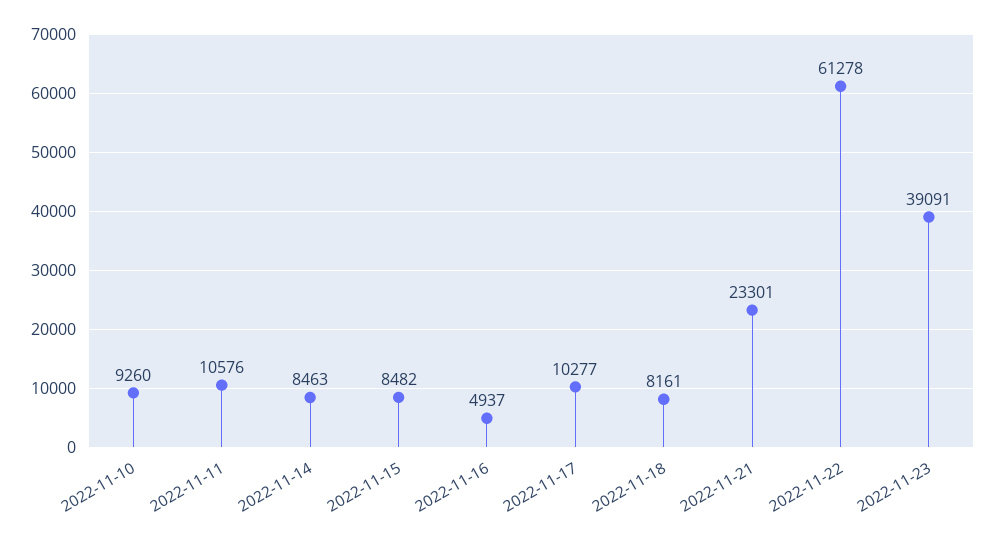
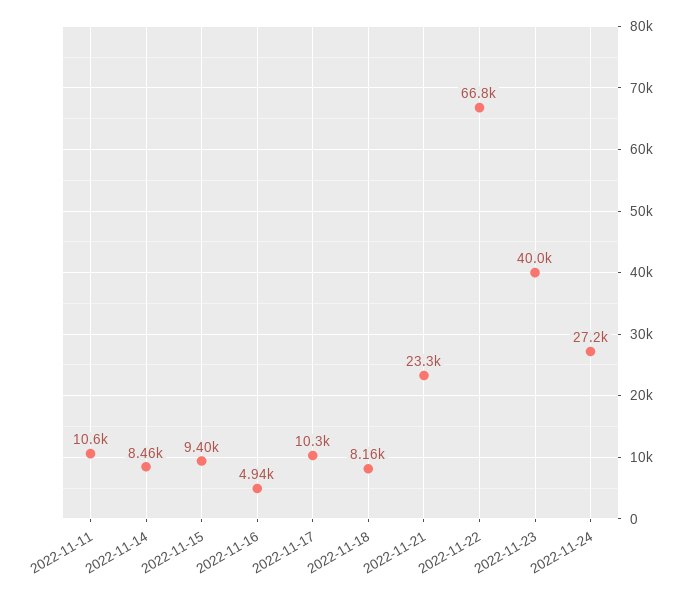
2022-11-10: 9260 -> none
2022-11-15: 8482 -> 9400
2022-11-22: 61278 -> 66800
2022-11-23: 39091 -> 40000
2022-11-24: none -> 27200

